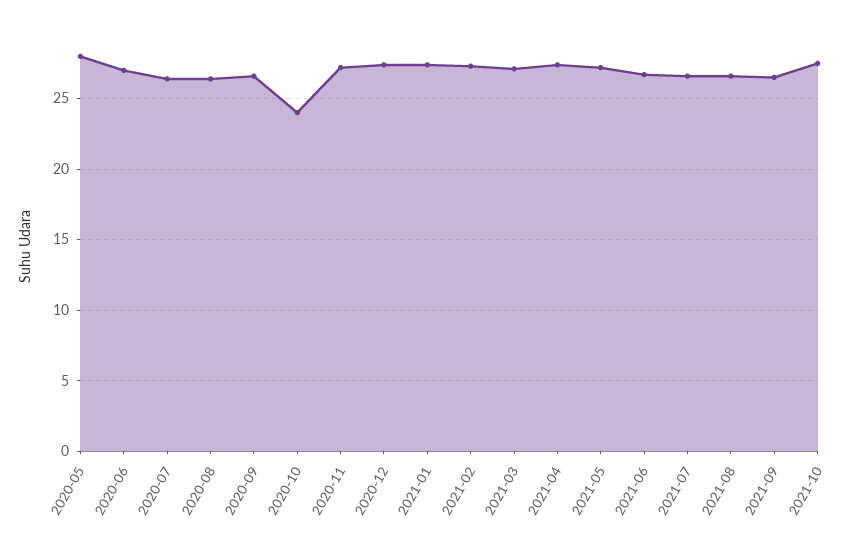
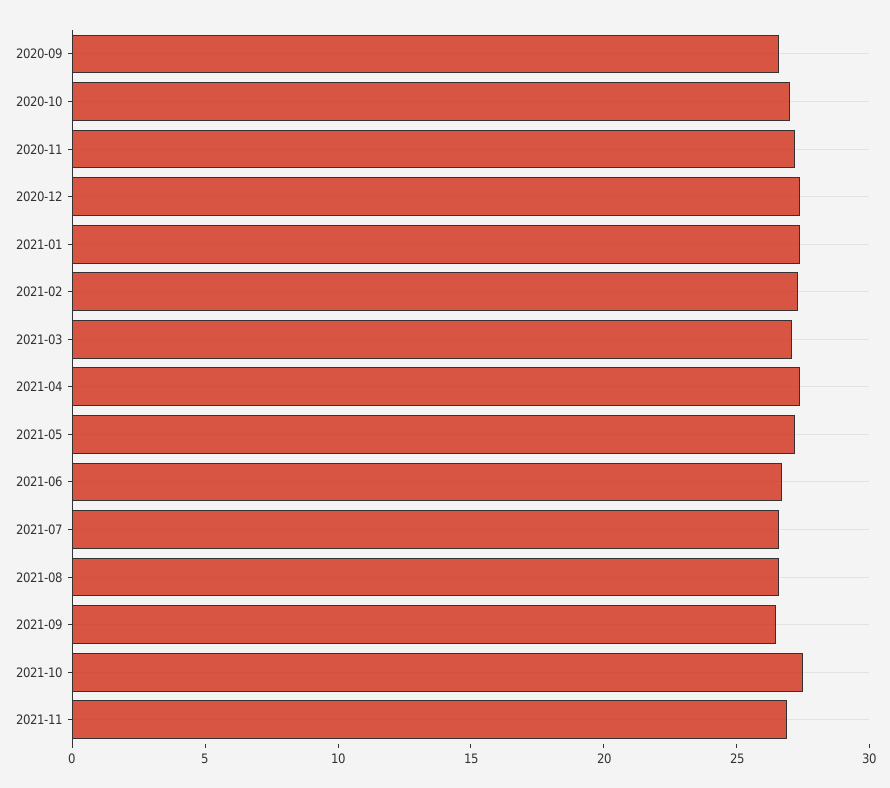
2020-05: 28 -> none
2020-06: 27 -> none
2020-07: 26.5 -> none
2020-08: 26.5 -> none
2020-10: 24 -> 27
2021-11: none -> 27

